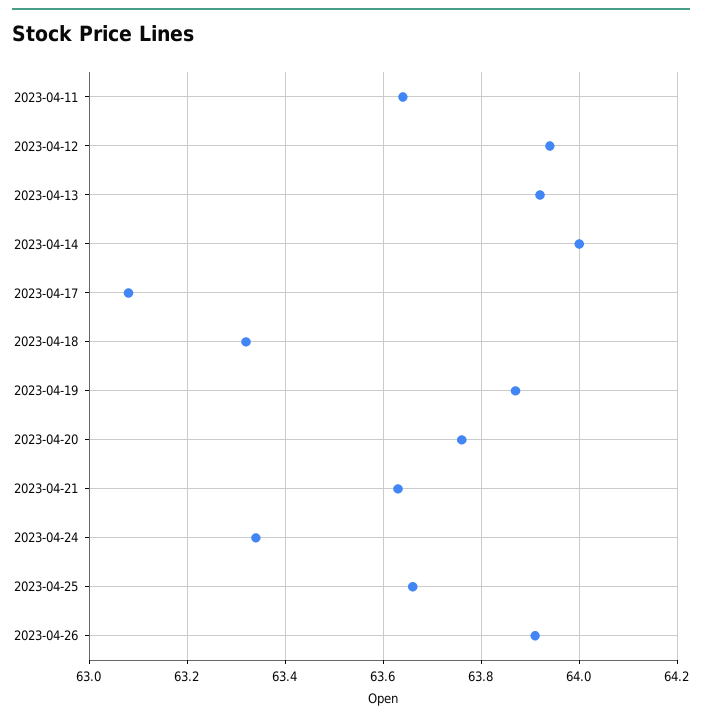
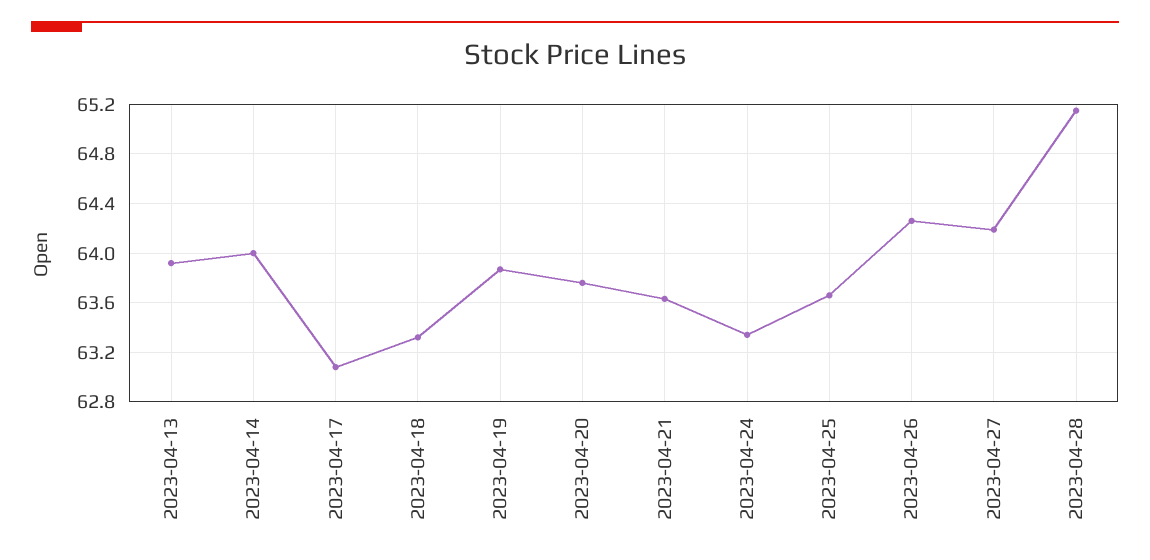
2023-04-11: 63.65 -> none
2023-04-12: 63.95 -> none
2023-04-26: 63.9 -> 64.25
2023-04-27: none -> 64.2
2023-04-28: none -> 65.15

